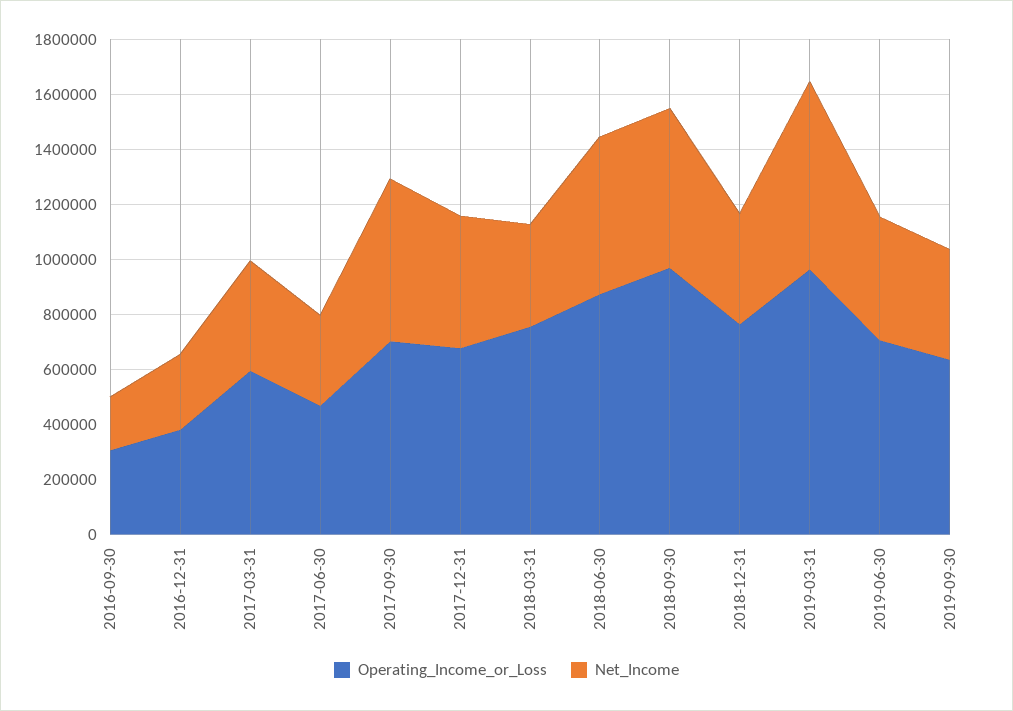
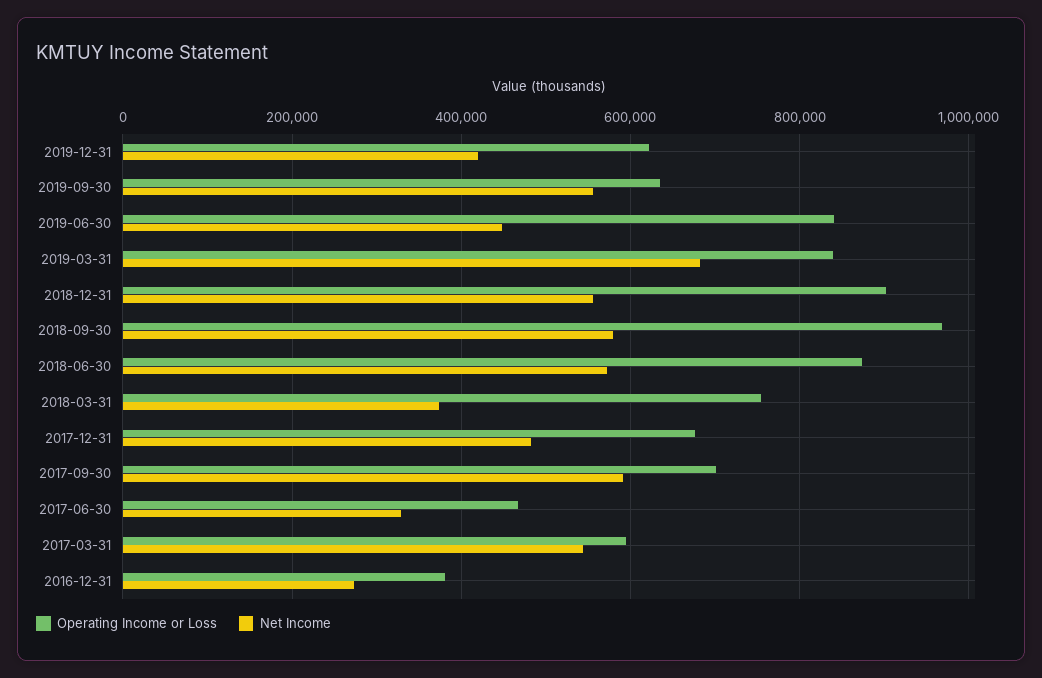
Operating_Income_or_Loss, 2016-09-30: 300000 -> none
Net_Income, 2016-09-30: 200000 -> none
Net_Income, 2017-03-31: 400000 -> 540000
Operating_Income_or_Loss, 2018-12-31: 750000 -> 900000
Net_Income, 2018-12-31: 400000 -> 560000
Operating_Income_or_Loss, 2019-03-31: 950000 -> 840000
Operating_Income_or_Loss, 2019-06-30: 700000 -> 840000
Net_Income, 2019-09-30: 400000 -> 560000
Operating_Income_or_Loss, 2019-12-31: none -> 620000
Net_Income, 2019-12-31: none -> 420000

